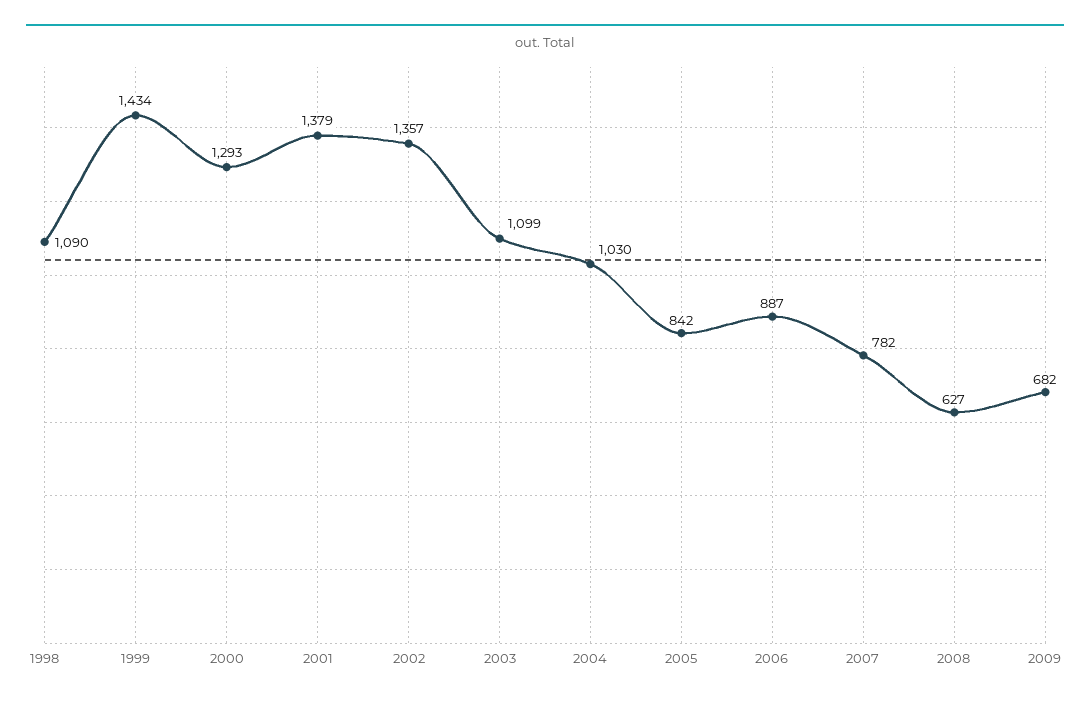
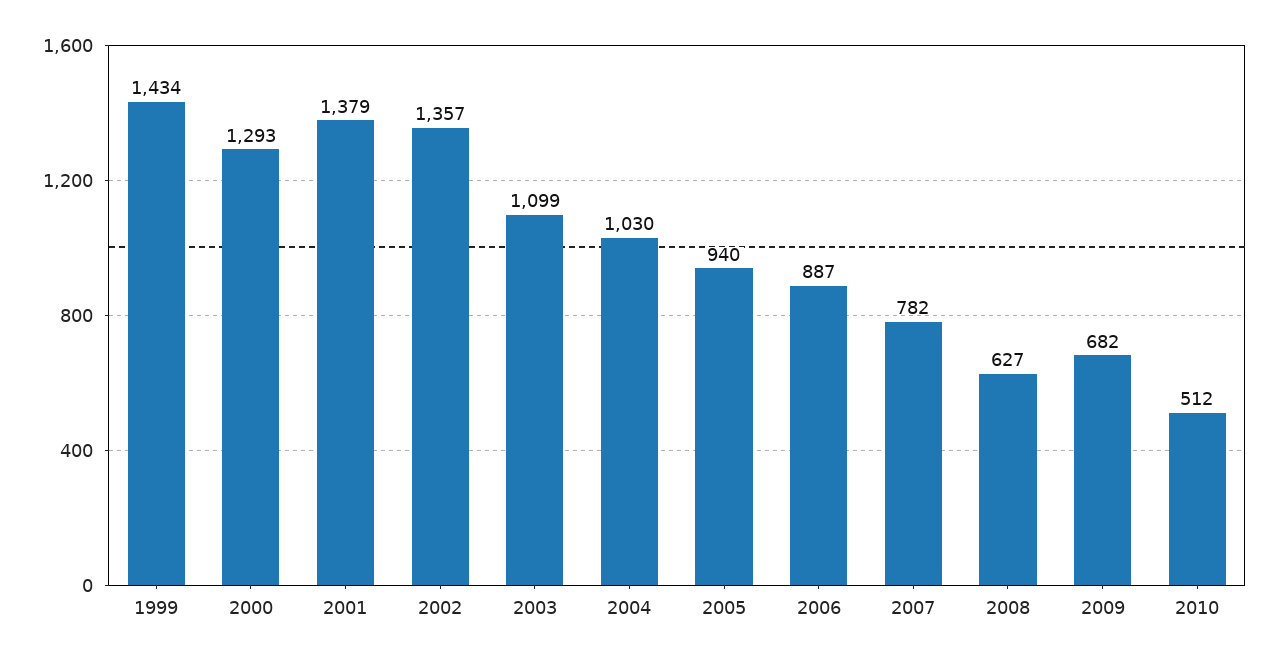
1998: 1090 -> none
2005: 842 -> 940
2010: none -> 512

